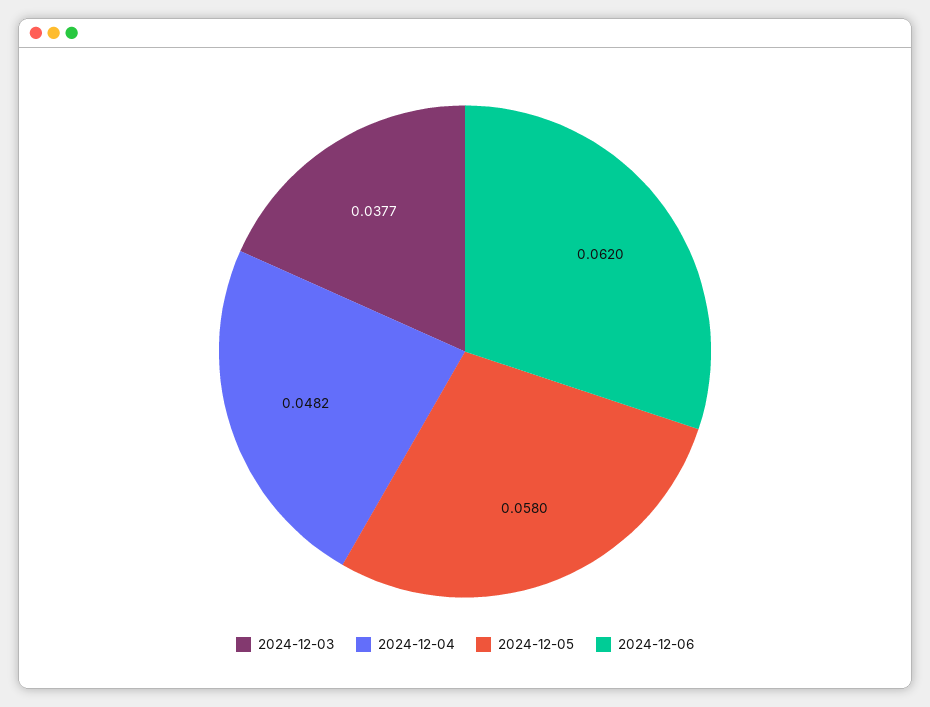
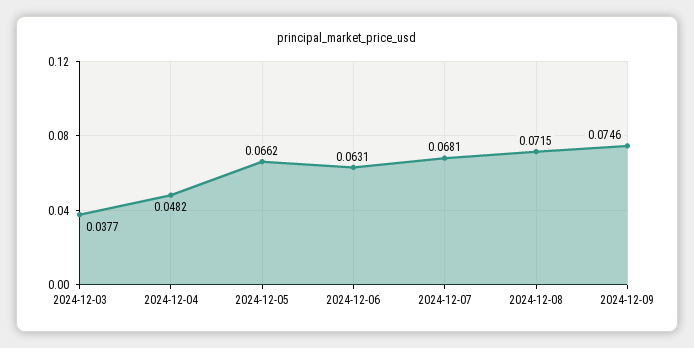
2024-12-05: 0.058 -> 0.0662
2024-12-06: 0.062 -> 0.0631
2024-12-07: none -> 0.0681
2024-12-08: none -> 0.0715
2024-12-09: none -> 0.0746

